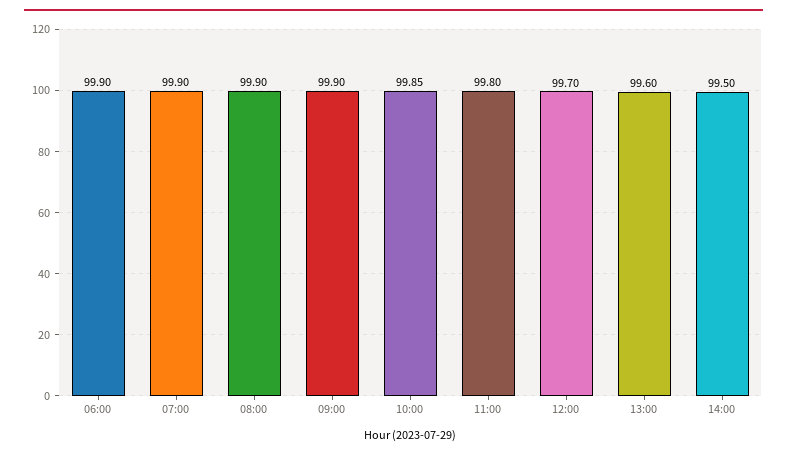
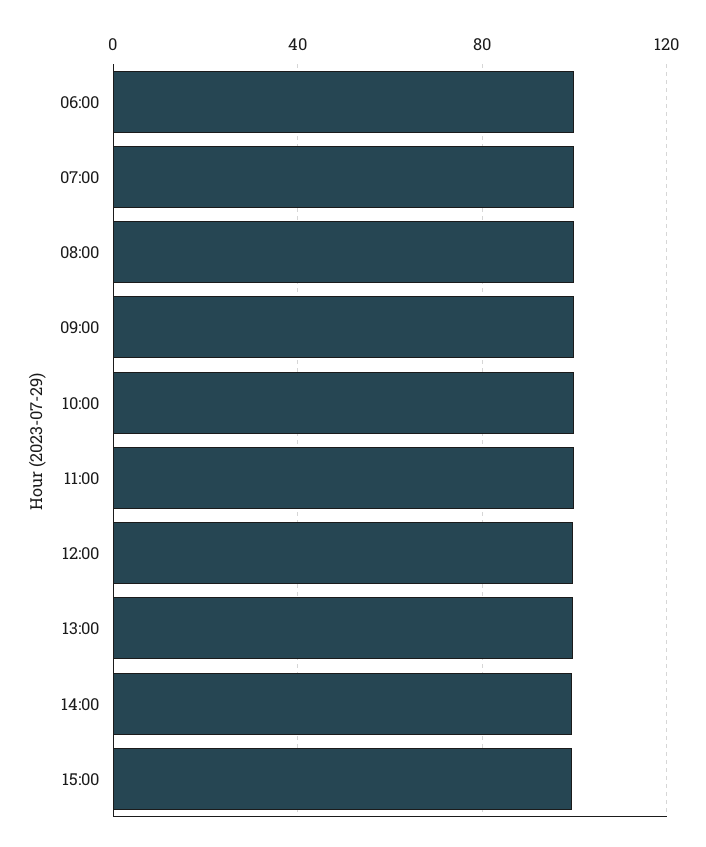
15:00: none -> 100

